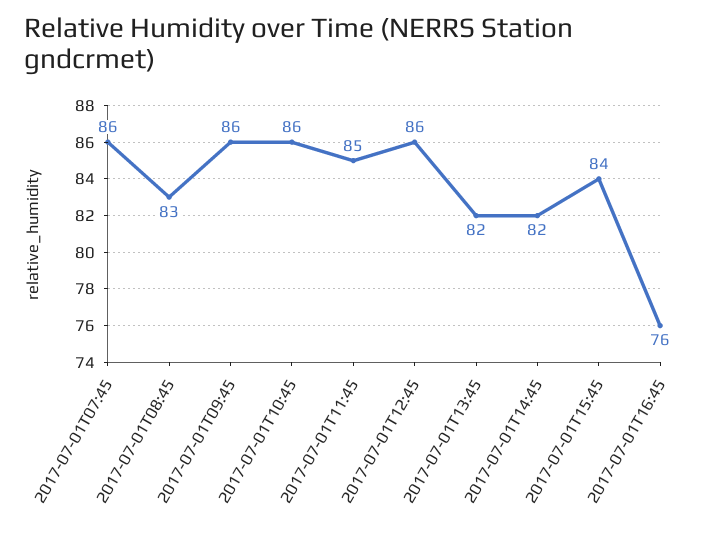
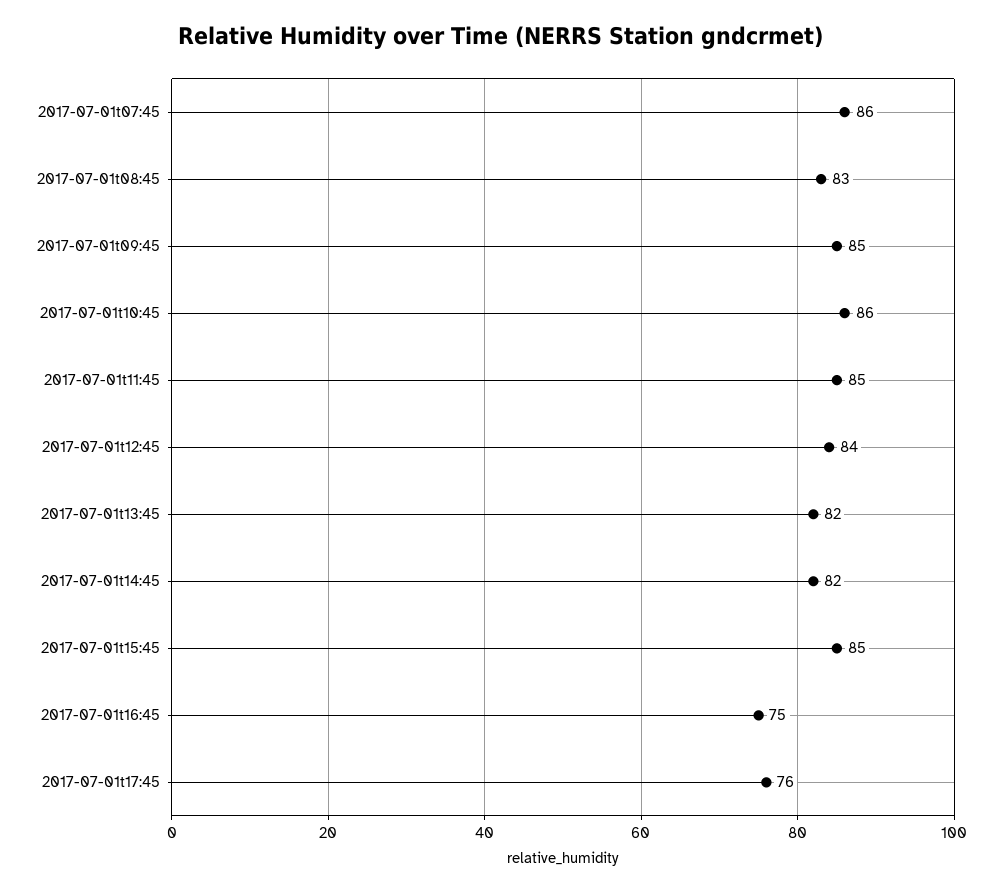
2017-07-01T09:45: 86 -> 85
2017-07-01T12:45: 86 -> 84
2017-07-01T15:45: 84 -> 85
2017-07-01T16:45: 76 -> 75
2017-07-01t17:45: none -> 76

